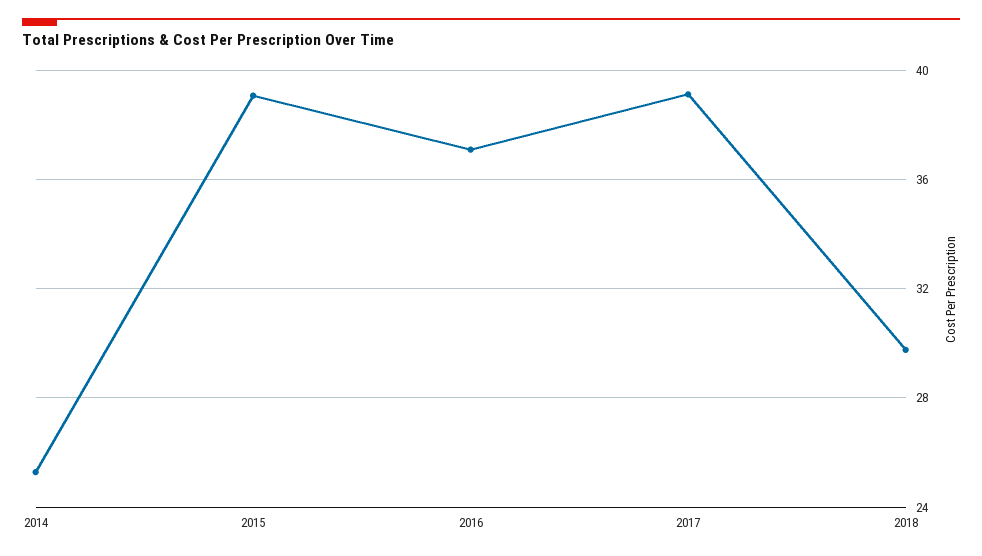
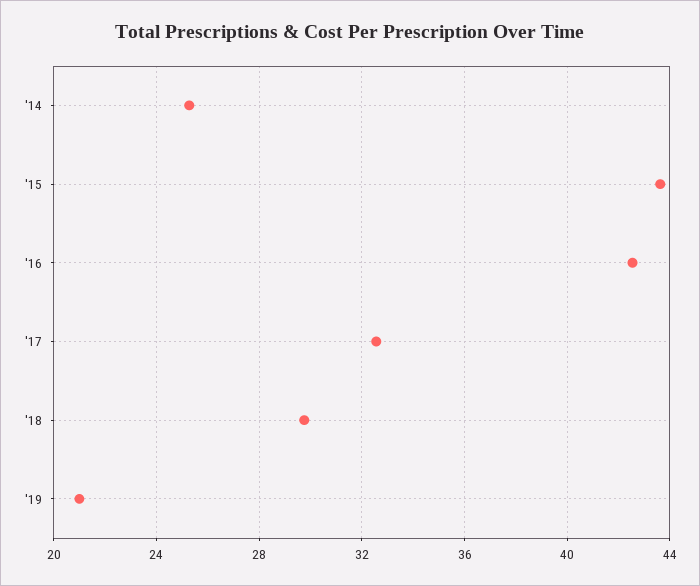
2015: 39 -> 43.5
2016: 37 -> 42.5
2017: 39 -> 32.5
'19: none -> 21

